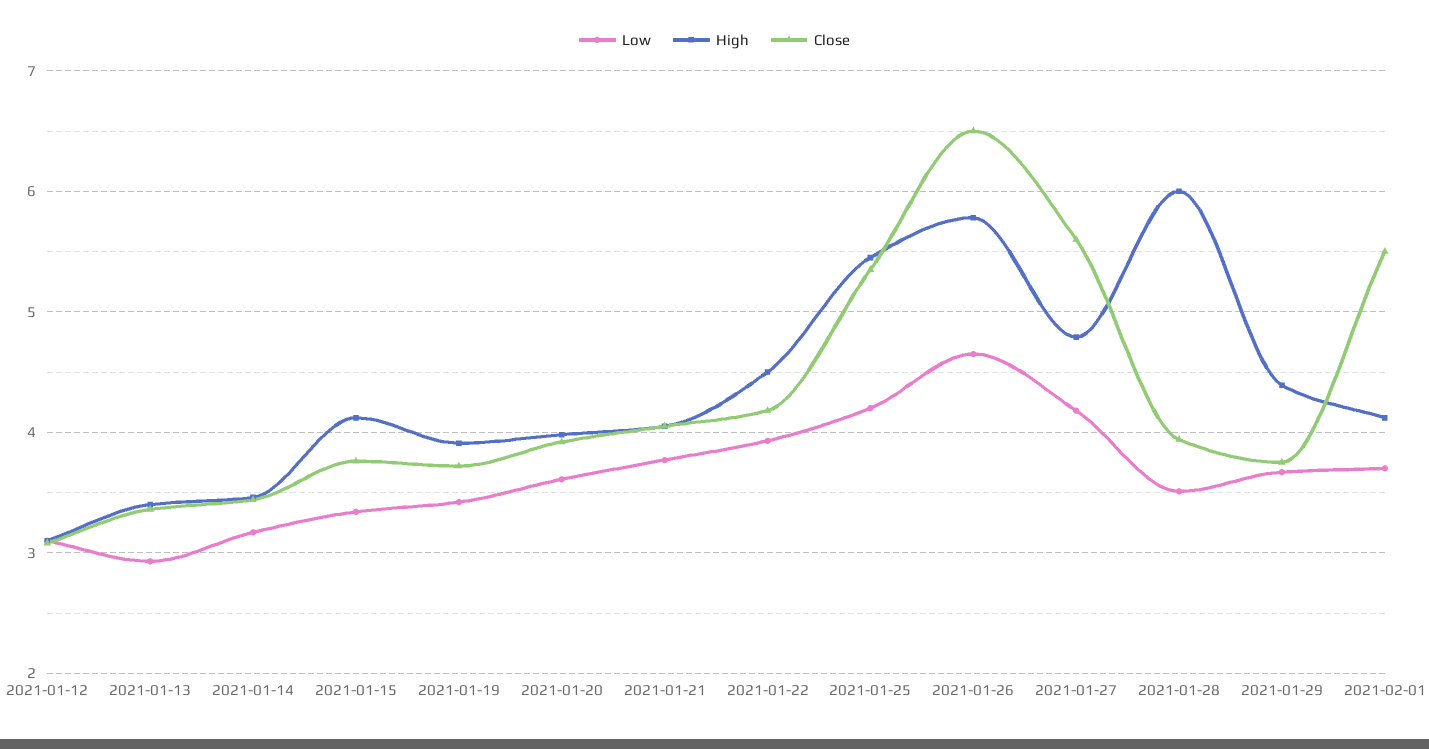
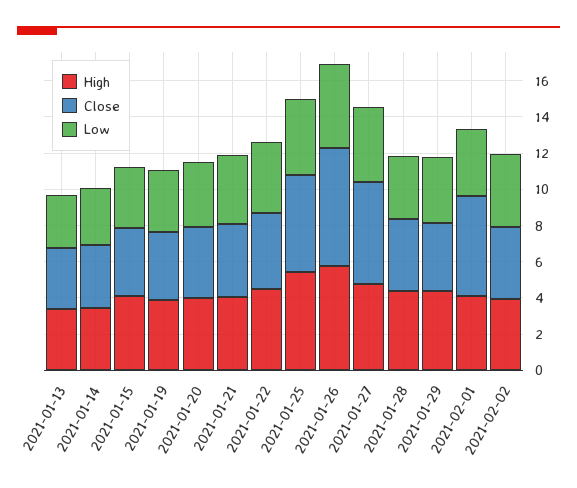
Low, 2021-01-12: 3.1 -> none
High, 2021-01-12: 3.1 -> none
Close, 2021-01-12: 3.1 -> none
High, 2021-01-28: 6 -> 4.5
High, 2021-02-02: none -> 4
Close, 2021-02-02: none -> 4
Low, 2021-02-02: none -> 4

